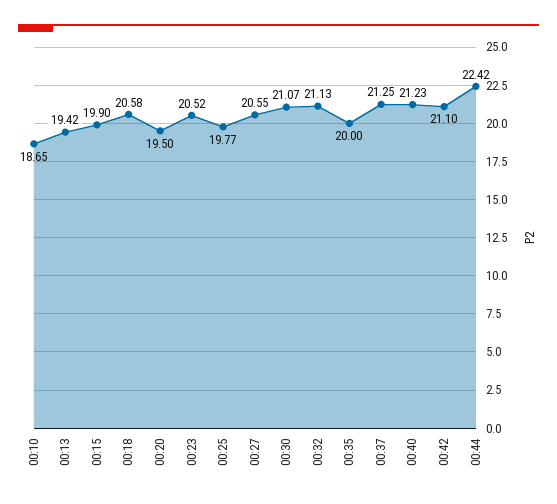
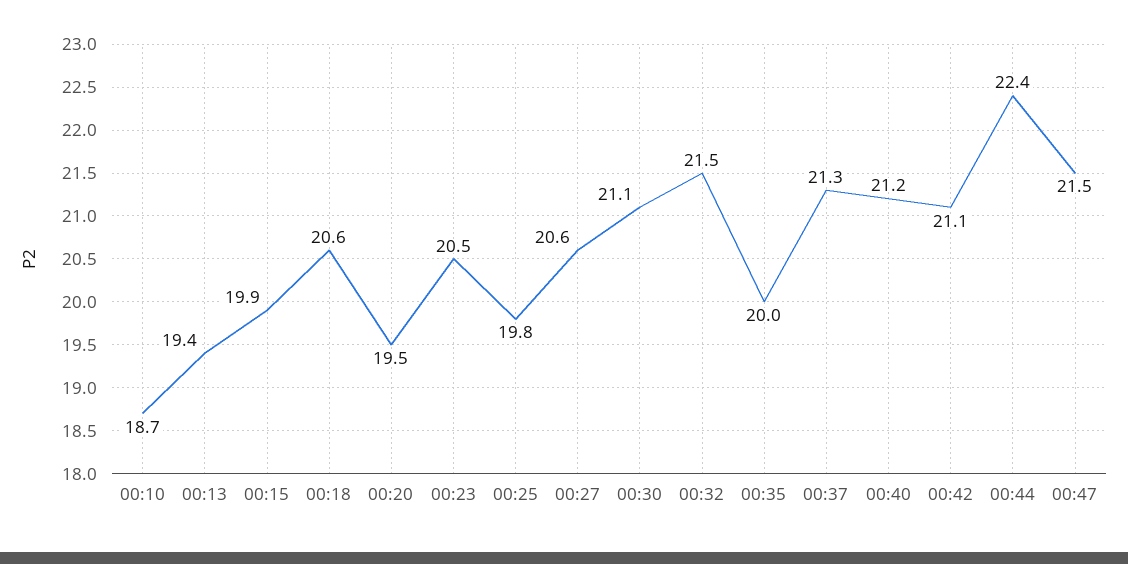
00:32: 21.13 -> 21.5
00:47: none -> 21.5

